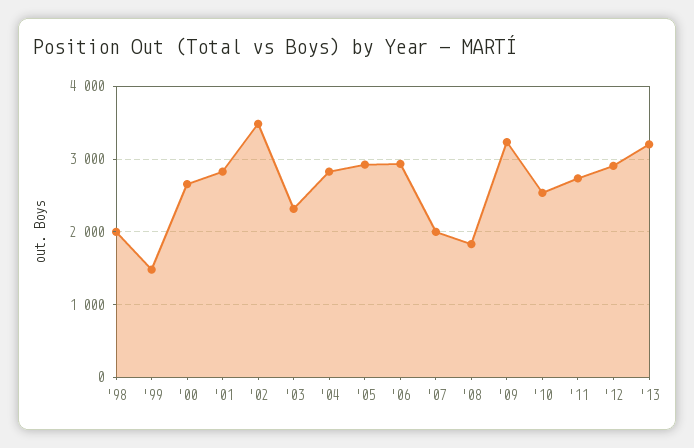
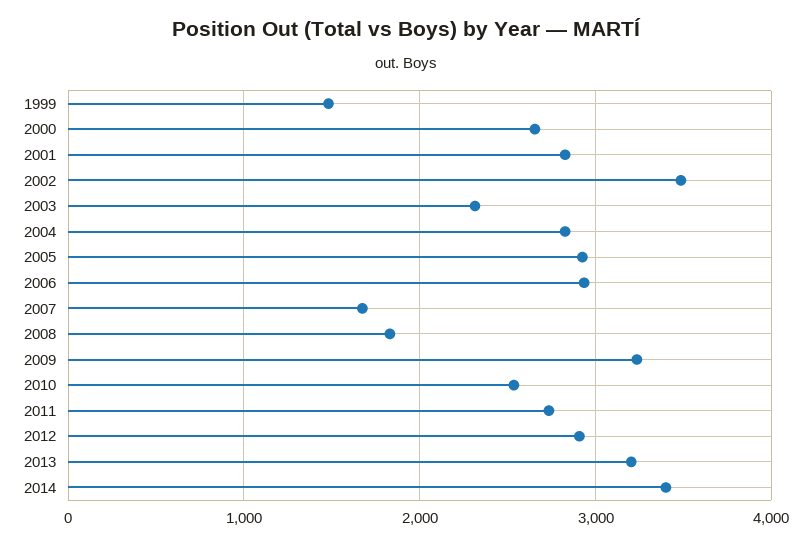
'98: 2000 -> none
'07: 2000 -> 1700
2014: none -> 3400

